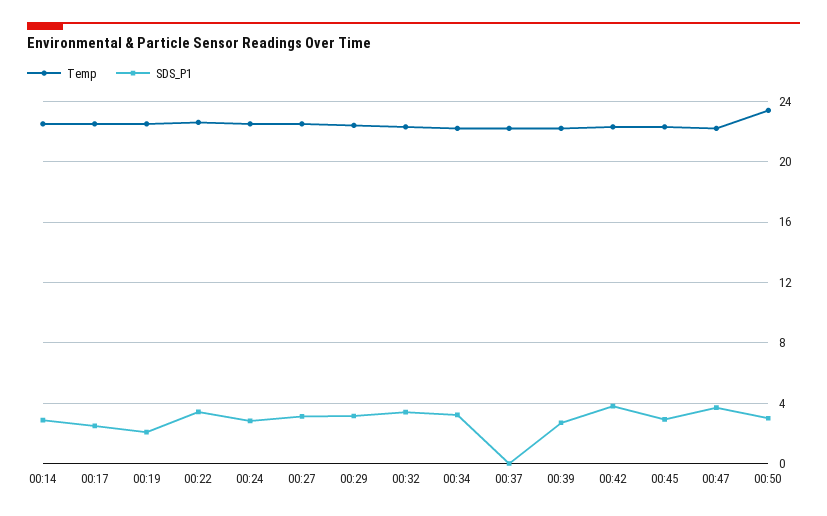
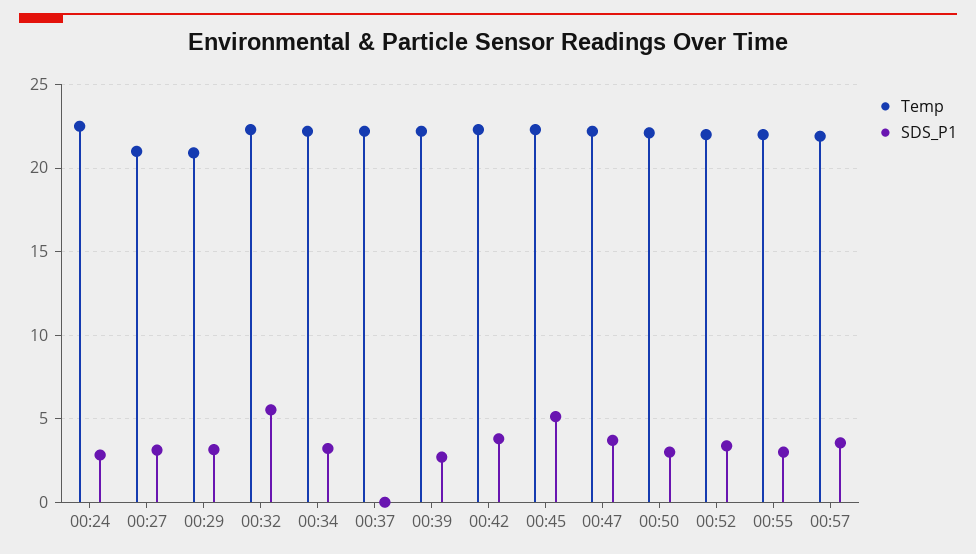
Temp, 00:14: 22.5 -> none
SDS_P1, 00:14: 3 -> none
Temp, 00:17: 22.5 -> none
SDS_P1, 00:17: 2.5 -> none
Temp, 00:19: 22.5 -> none
SDS_P1, 00:19: 2 -> none
Temp, 00:22: 22.5 -> none
SDS_P1, 00:22: 3.5 -> none
Temp, 00:27: 22.5 -> 21
Temp, 00:29: 22.5 -> 21
SDS_P1, 00:32: 3.5 -> 5.5
SDS_P1, 00:45: 3 -> 5
Temp, 00:50: 23.5 -> 22
Temp, 00:52: none -> 22
SDS_P1, 00:52: none -> 3.5
Temp, 00:55: none -> 22
SDS_P1, 00:55: none -> 3
Temp, 00:57: none -> 22
SDS_P1, 00:57: none -> 3.5

